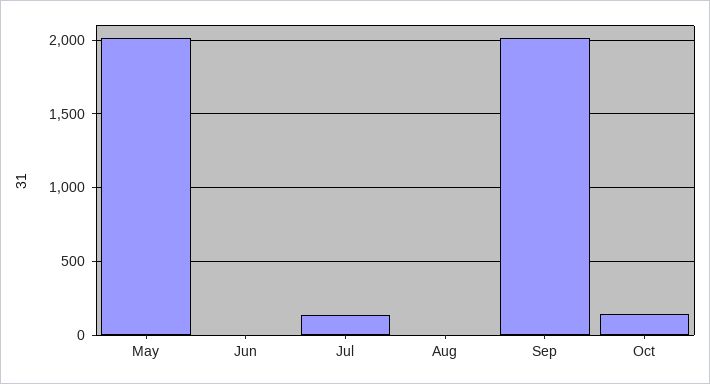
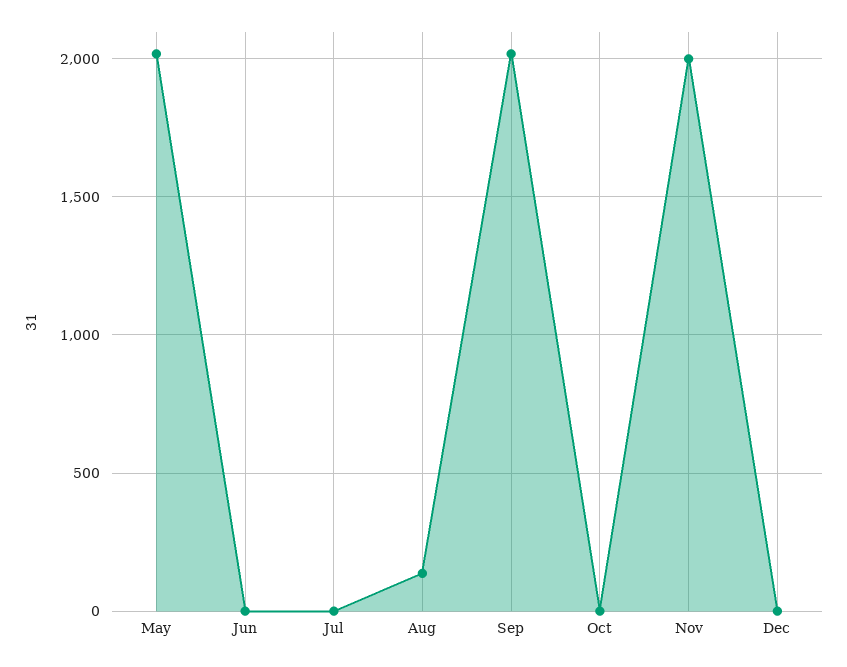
Jul: 150 -> 0
Aug: 0 -> 150
Oct: 150 -> 0
Nov: none -> 2000
Dec: none -> 0

